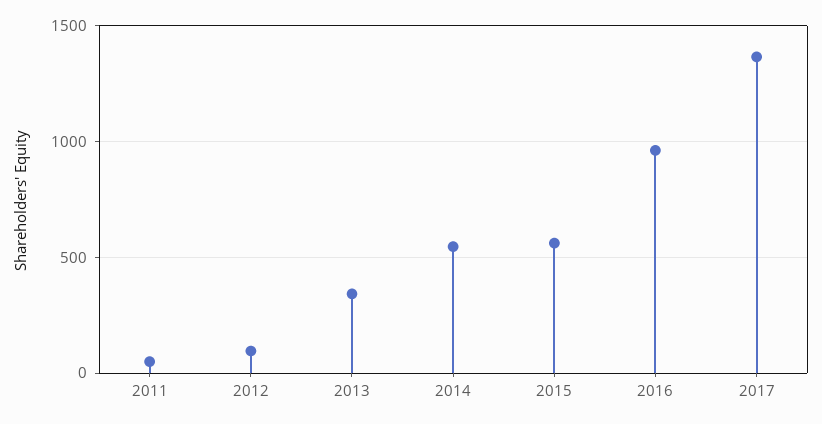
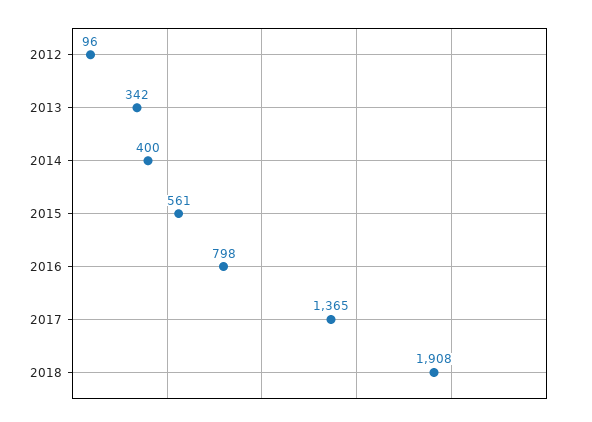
2011: 50 -> none
2014: 550 -> 400
2016: 950 -> 798
2018: none -> 1908

